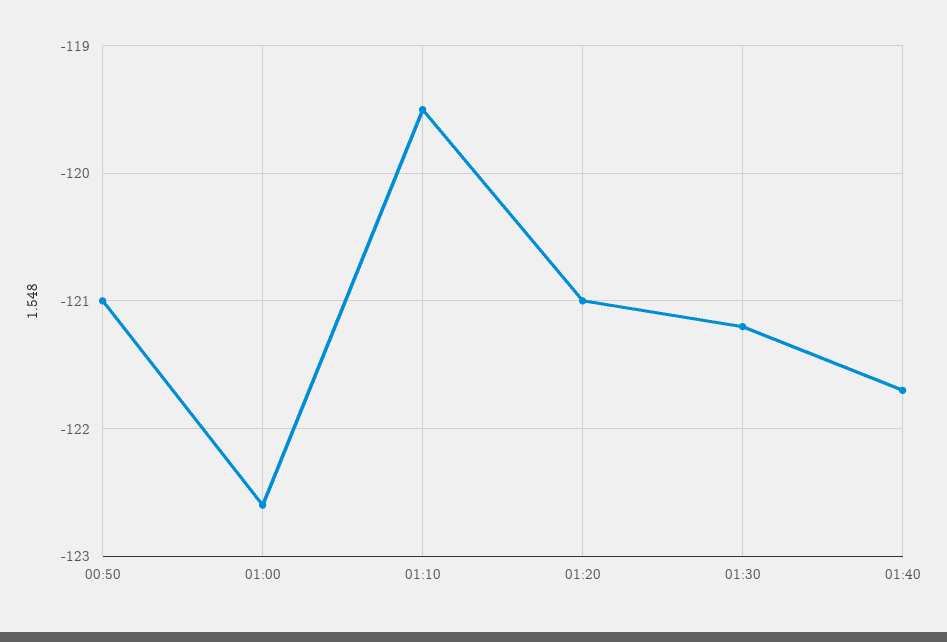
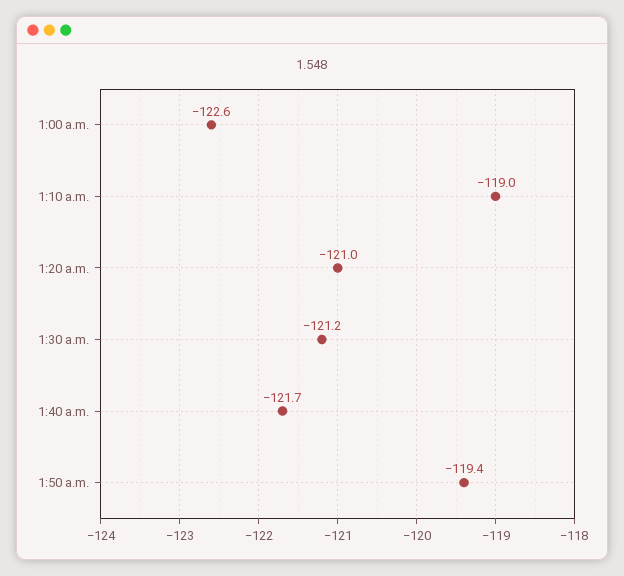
00:50: -121 -> none
01:10: -119.5 -> -119
1:50 a.m.: none -> -119.4

